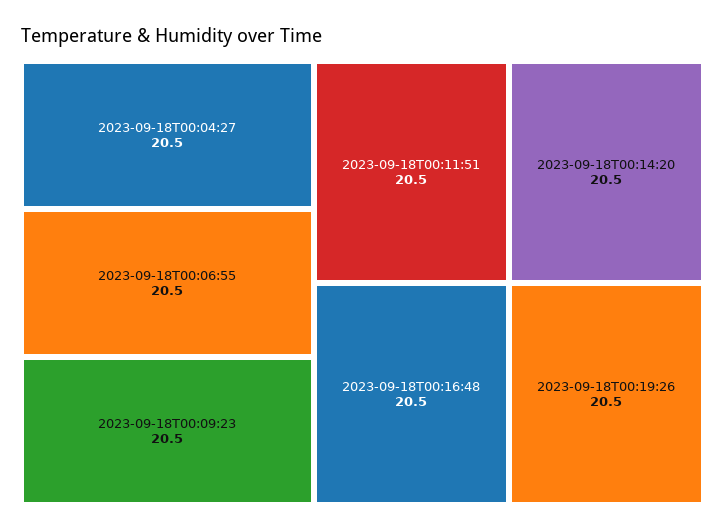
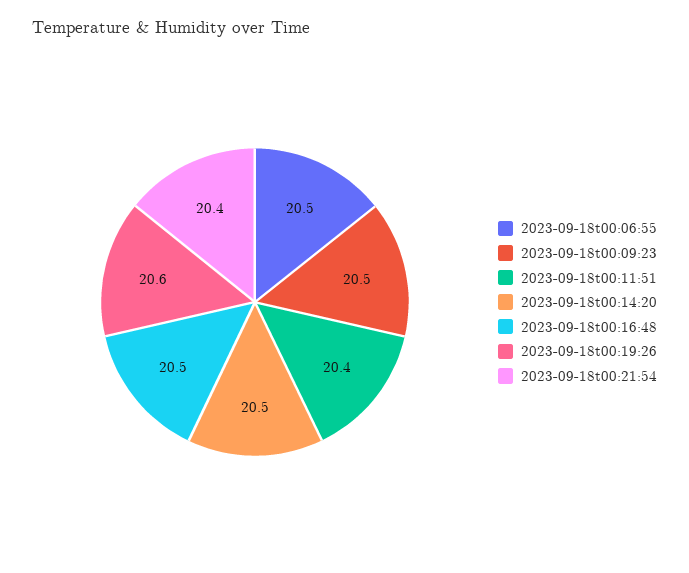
2023-09-18T00:04:27: 20.5 -> none
2023-09-18T00:11:51: 20.5 -> 20.4
2023-09-18T00:19:26: 20.5 -> 20.6
2023-09-18t00:21:54: none -> 20.4

